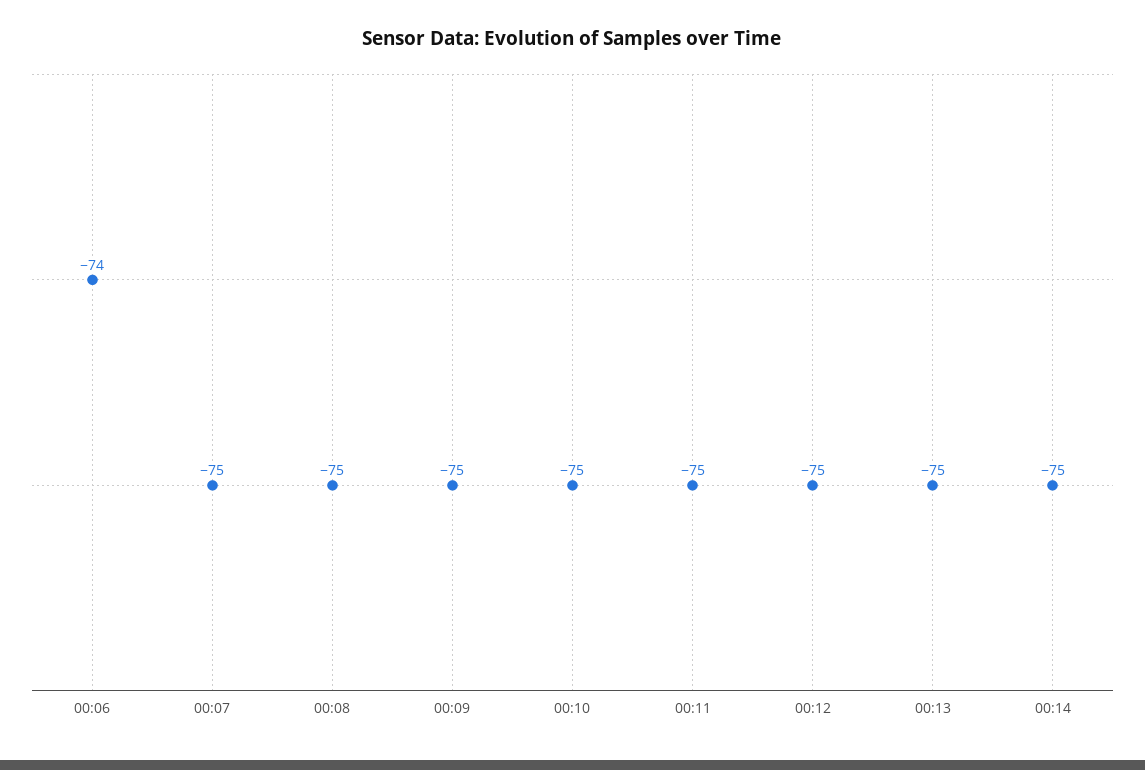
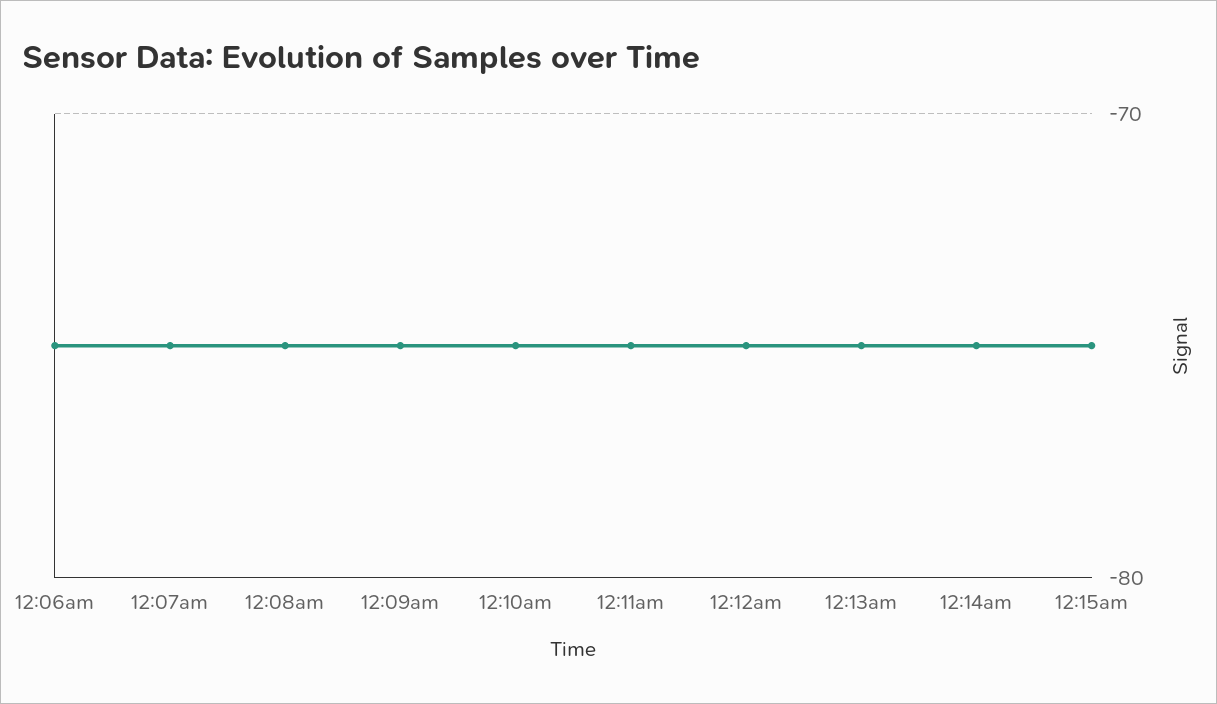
00:06: -74 -> -75
12:15am: none -> -75

